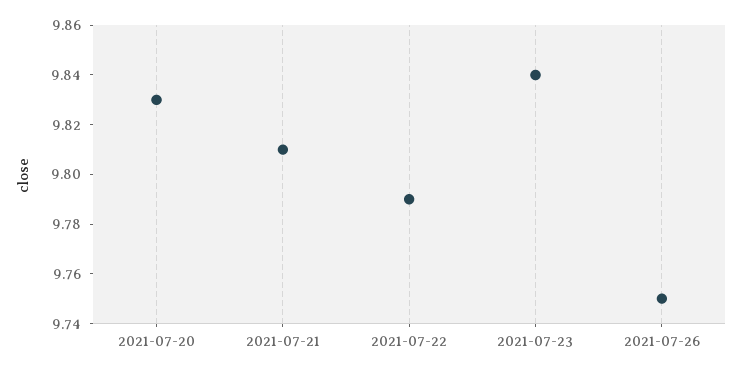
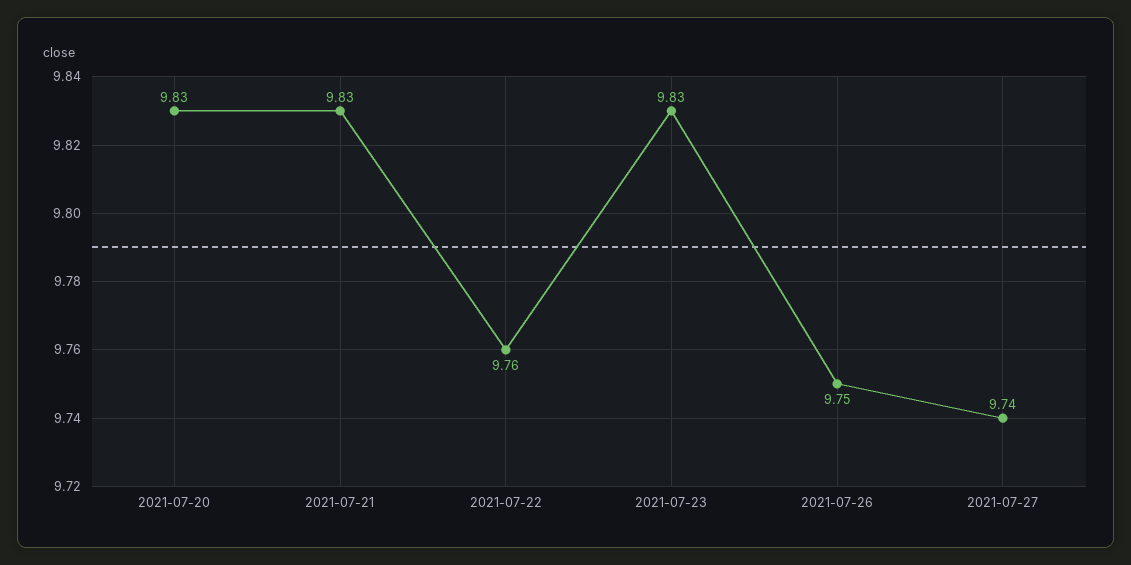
2021-07-21: 9.81 -> 9.83
2021-07-22: 9.79 -> 9.76
2021-07-23: 9.84 -> 9.83
2021-07-27: none -> 9.74

